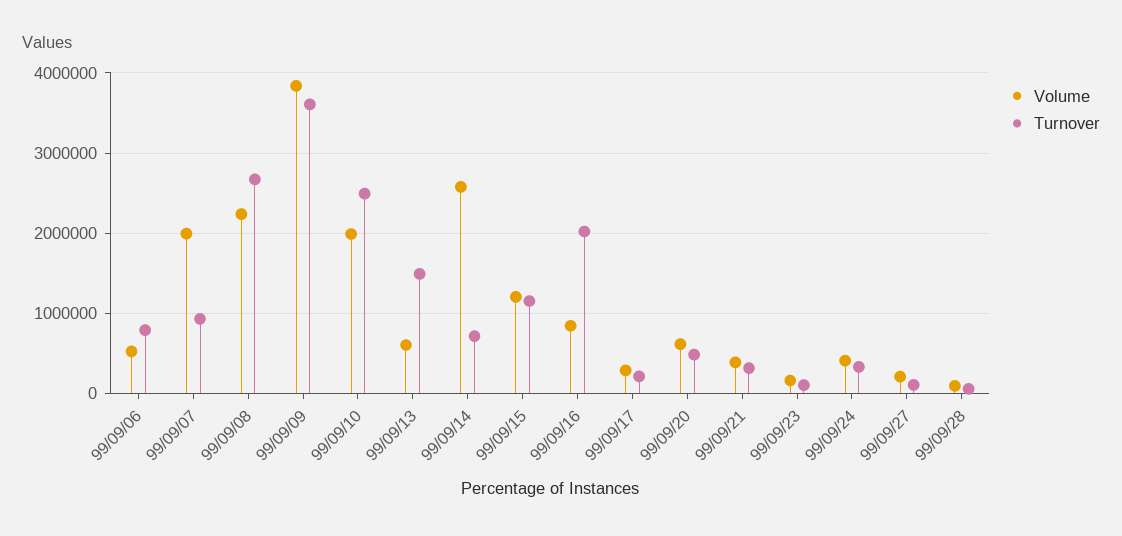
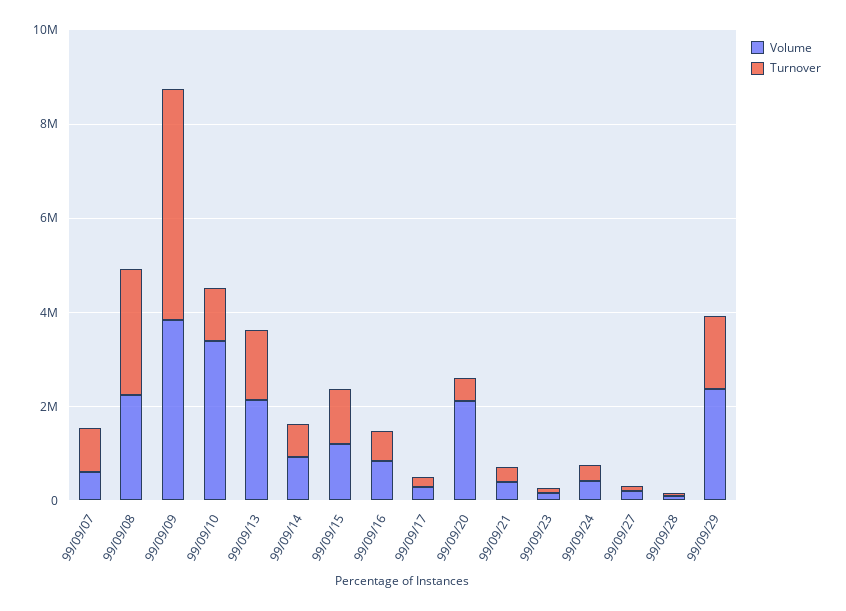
Volume, 99/09/06: 500000 -> none
Turnover, 99/09/06: 800000 -> none
Volume, 99/09/07: 2000000 -> 500000
Turnover, 99/09/09: 3600000 -> 5000000
Volume, 99/09/10: 2000000 -> 3500000
Turnover, 99/09/10: 2500000 -> 1000000
Volume, 99/09/13: 600000 -> 2000000
Volume, 99/09/14: 2600000 -> 1000000
Turnover, 99/09/16: 2000000 -> 500000
Volume, 99/09/20: 600000 -> 2000000
Volume, 99/09/29: none -> 2500000
Turnover, 99/09/29: none -> 1500000

